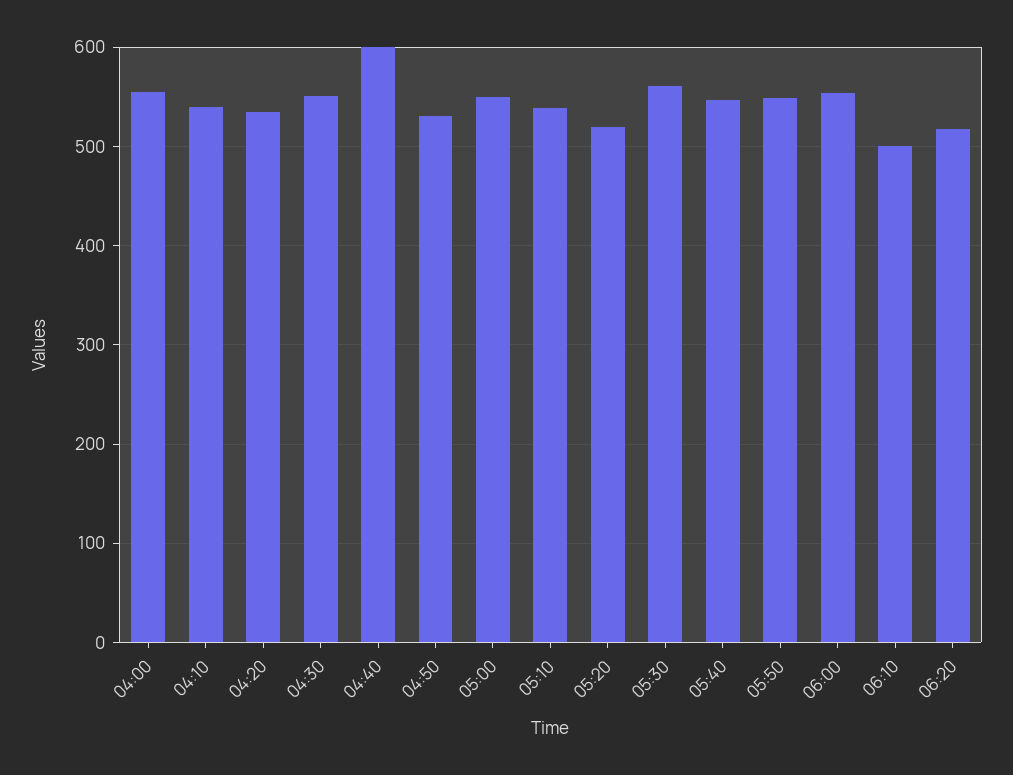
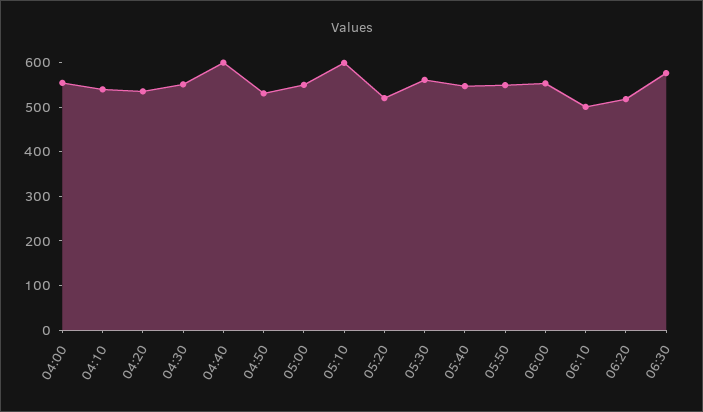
05:10: 540 -> 600
06:30: none -> 580

